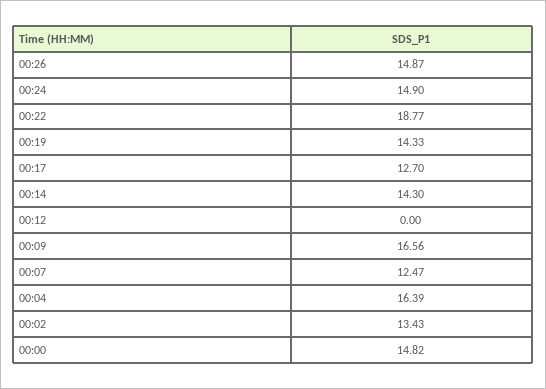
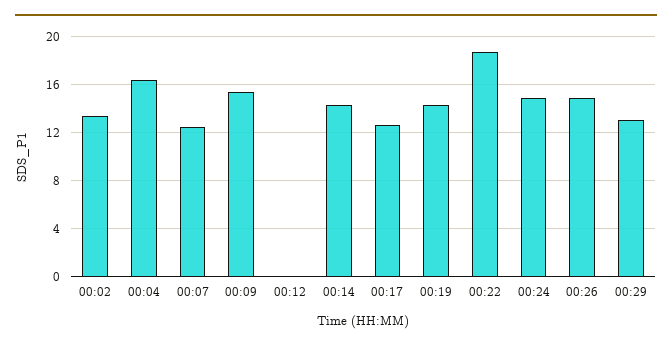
00:09: 16.56 -> 15.5
00:00: 14.82 -> none
00:29: none -> 13

